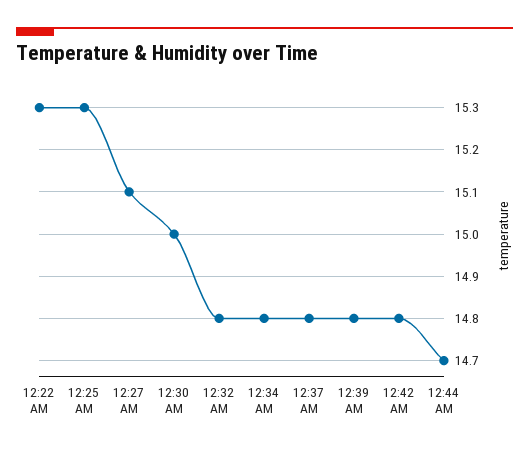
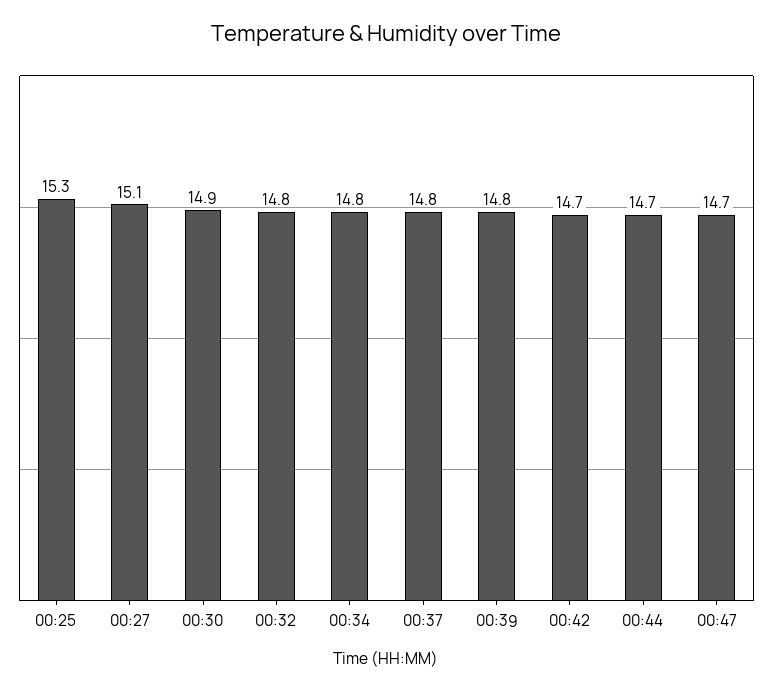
12:22 AM: 15.3 -> none
12:30 AM: 15 -> 14.9
12:42 AM: 14.8 -> 14.7
00:47: none -> 14.7

